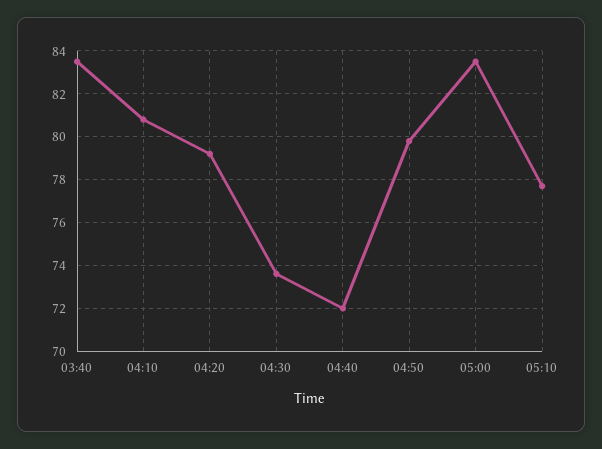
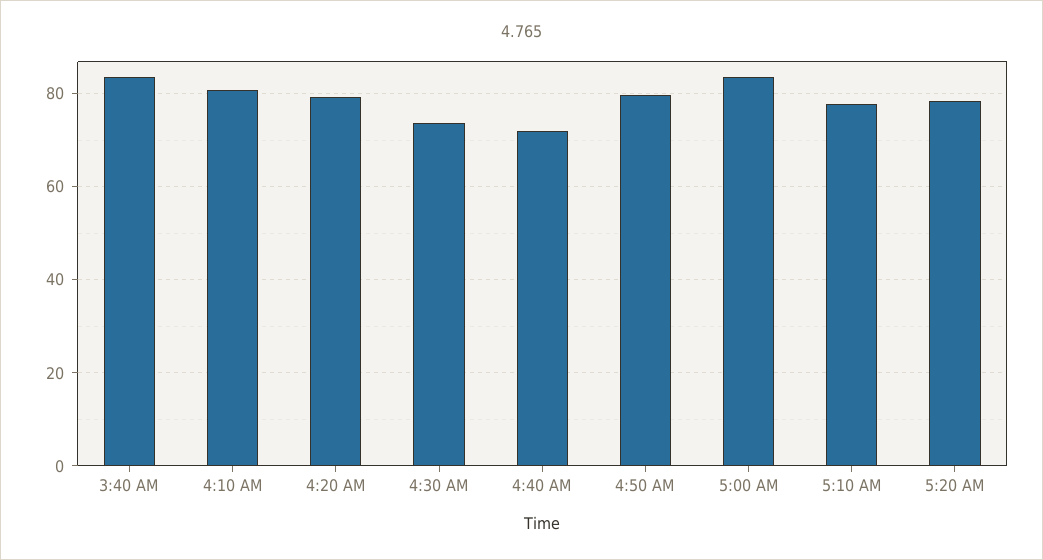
5:20 AM: none -> 78

